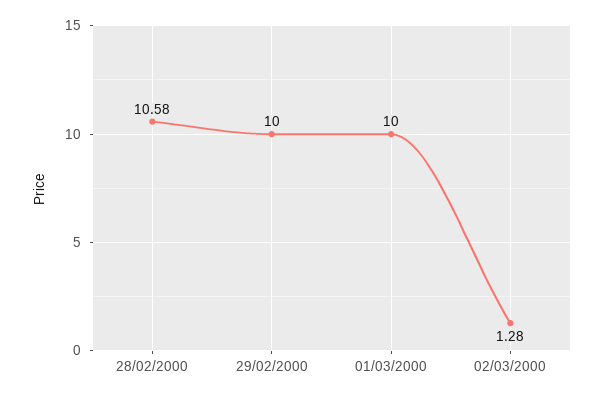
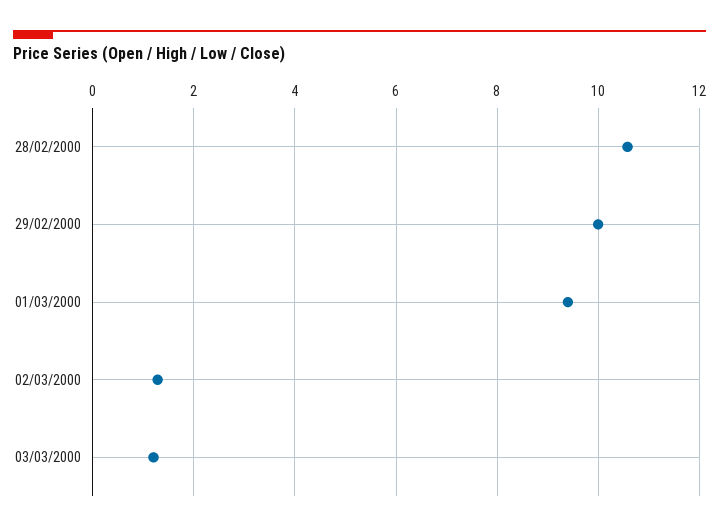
01/03/2000: 10 -> 9.4
03/03/2000: none -> 1.2

